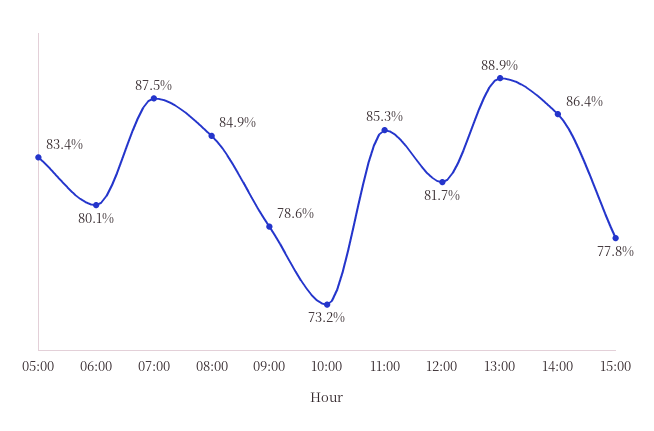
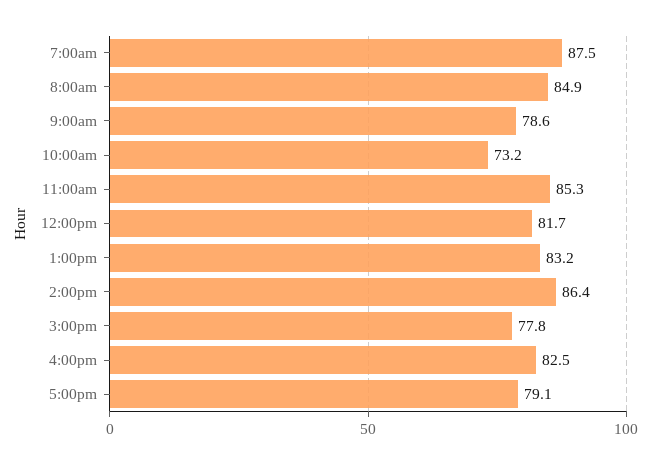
05:00: 83.4 -> none
06:00: 80.1 -> none
13:00: 88.9 -> 83.2
4:00pm: none -> 82.5
5:00pm: none -> 79.1

